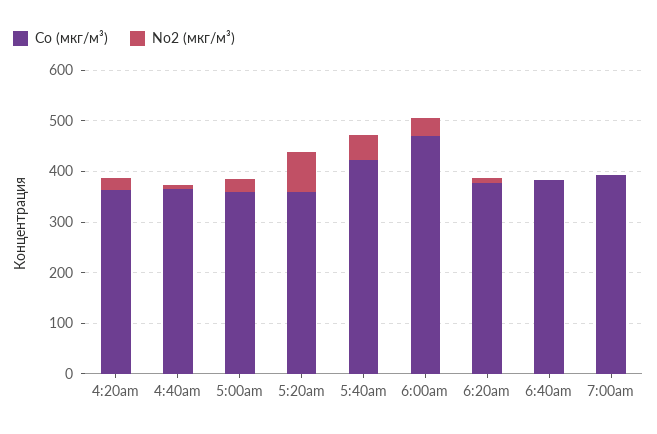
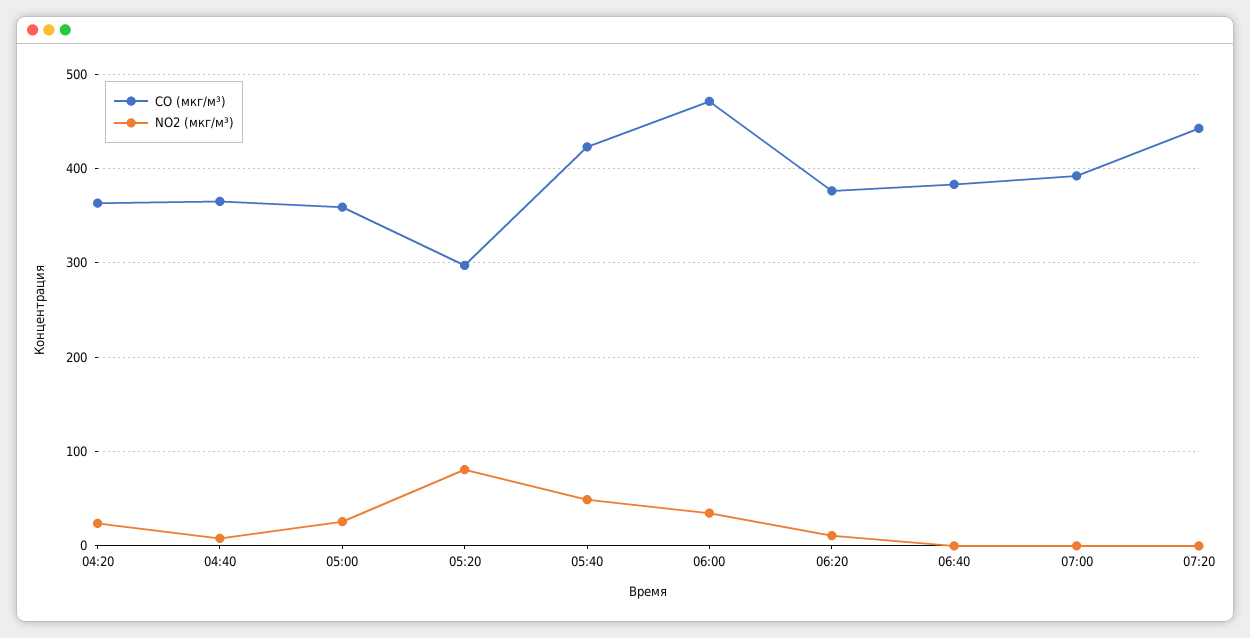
Co (мкг/м³), 5:20am: 360 -> 300
Co (мкг/м³), 07:20: none -> 440
No2 (мкг/м³), 07:20: none -> 0

